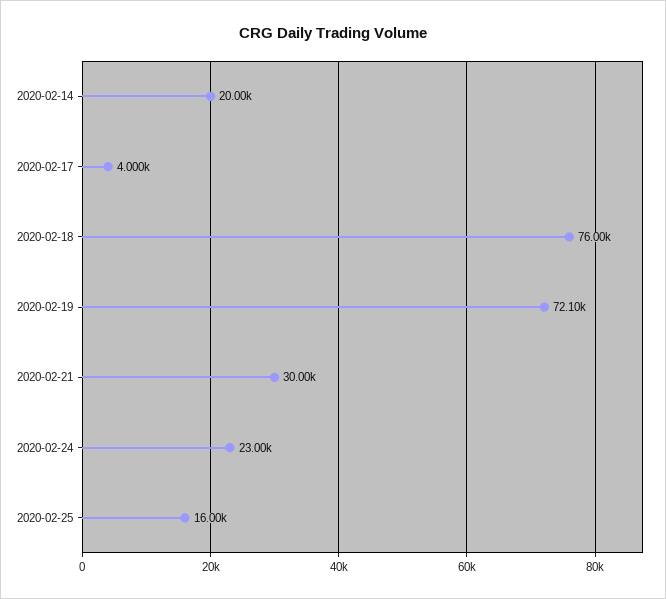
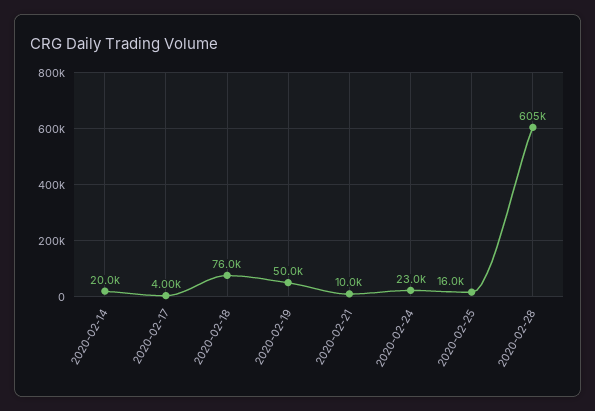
2020-02-19: 72100 -> 50000
2020-02-21: 30000 -> 10000
2020-02-28: none -> 605000

